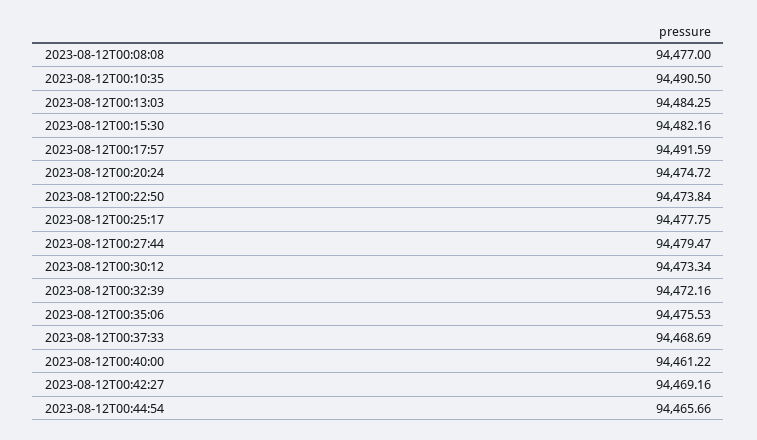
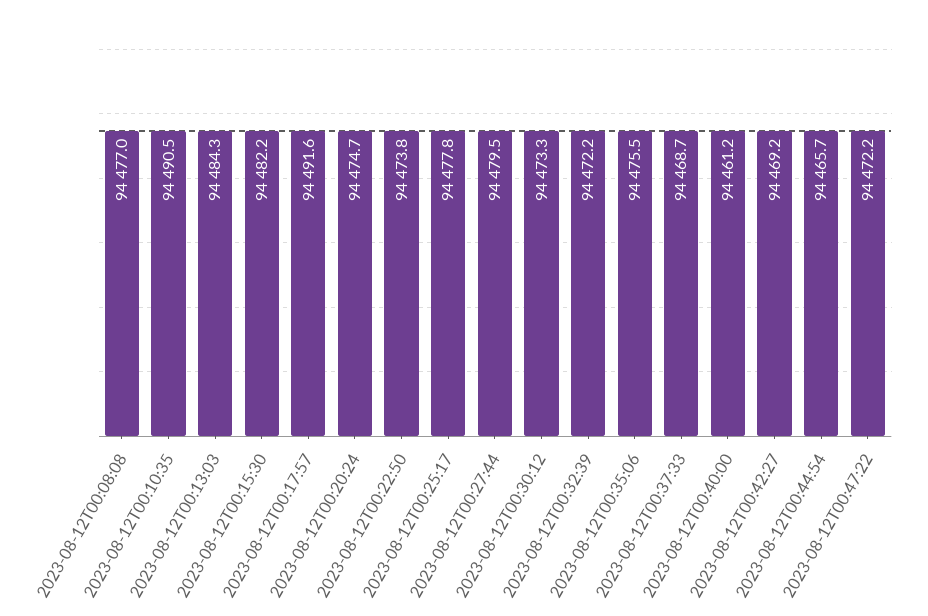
2023-08-12T00:47:22: none -> 94472.2

